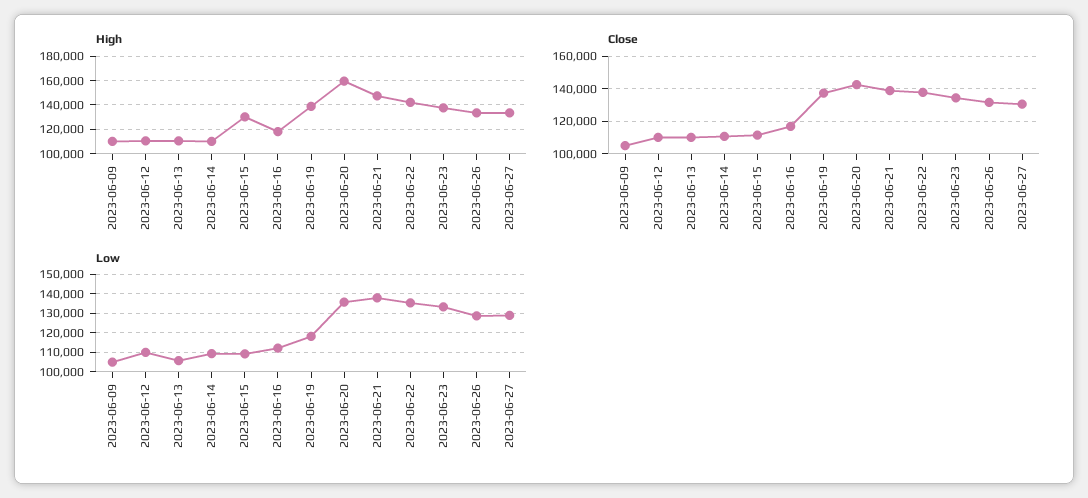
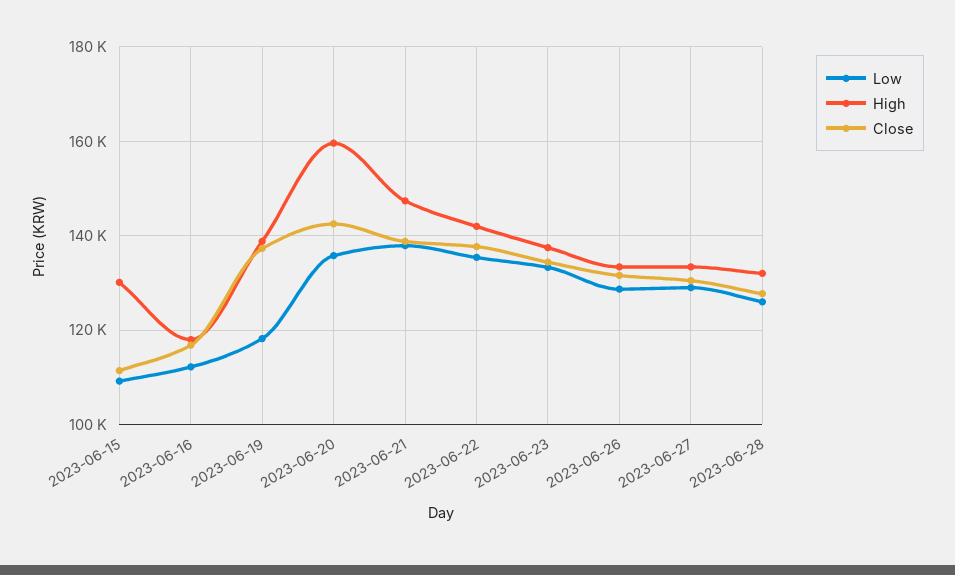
High, 2023-06-09: 110000 -> none
High, 2023-06-12: 110000 -> none
High, 2023-06-13: 110000 -> none
High, 2023-06-14: 110000 -> none
Close, 2023-06-09: 105000 -> none
Close, 2023-06-12: 110000 -> none
Close, 2023-06-13: 110000 -> none
Close, 2023-06-14: 110000 -> none
Low, 2023-06-09: 105000 -> none
Low, 2023-06-12: 110000 -> none
Low, 2023-06-13: 105000 -> none
Low, 2023-06-14: 110000 -> none
Low, 2023-06-28: none -> 126000
High, 2023-06-28: none -> 132000
Close, 2023-06-28: none -> 128000

